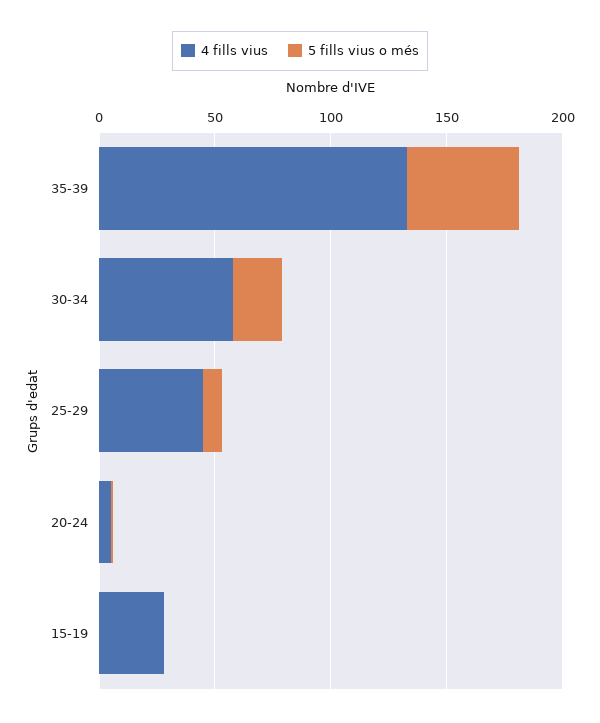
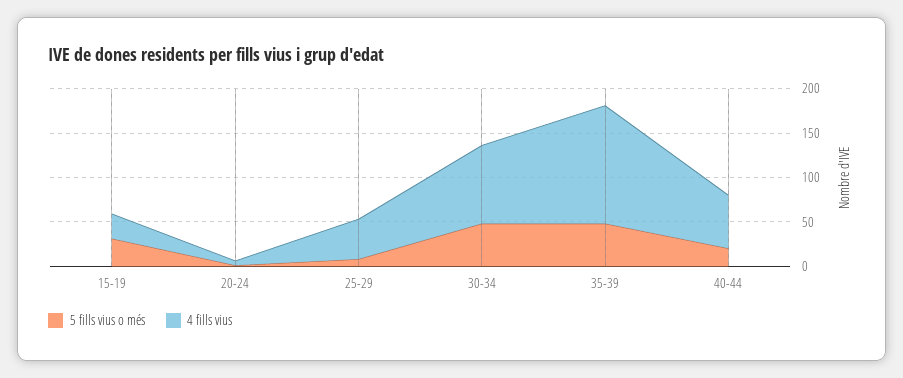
4 fills vius, 30-34: 60 -> 90
5 fills vius o més, 30-34: 20 -> 50
5 fills vius o més, 15-19: 0 -> 30
5 fills vius o més, 40-44: none -> 20
4 fills vius, 40-44: none -> 60

